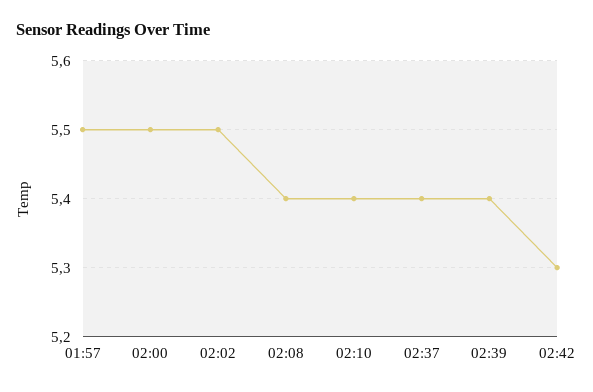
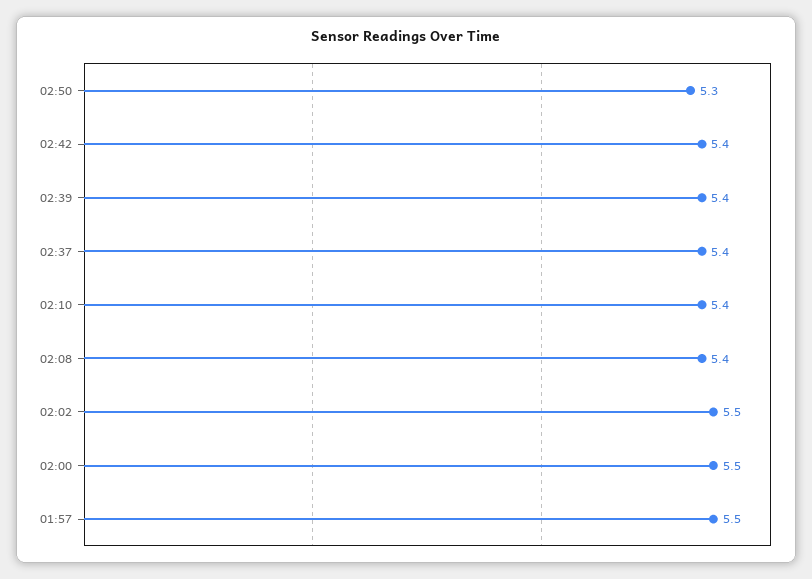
02:42: 5.3 -> 5.4
02:50: none -> 5.3

